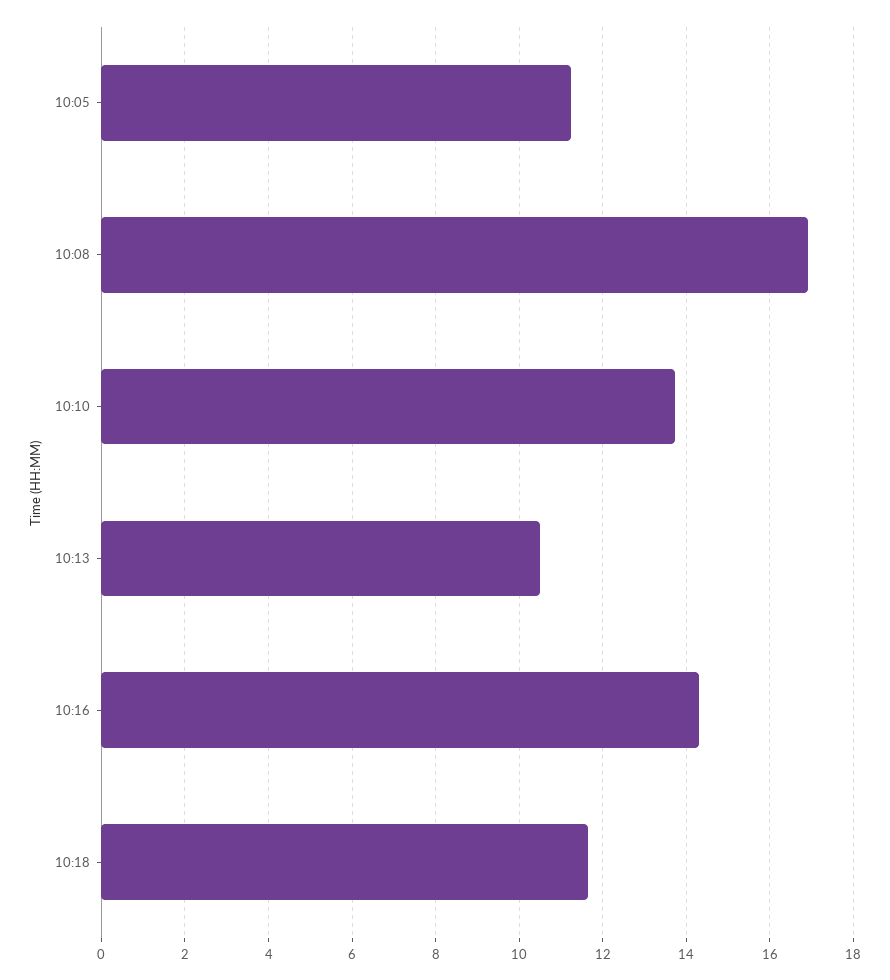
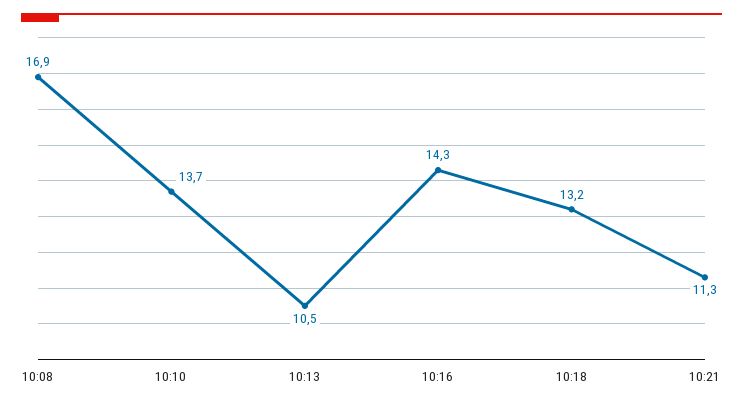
10:05: 11.2 -> none
10:18: 11.6 -> 13.2
10:21: none -> 11.3

